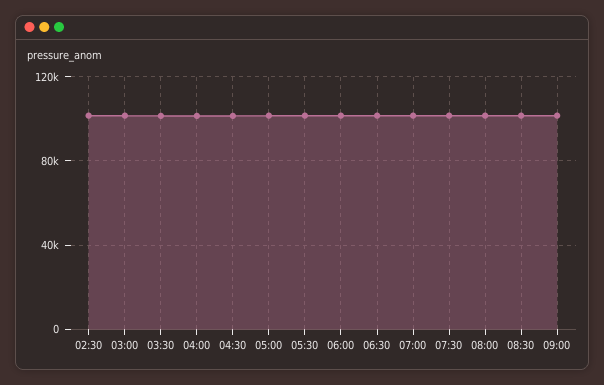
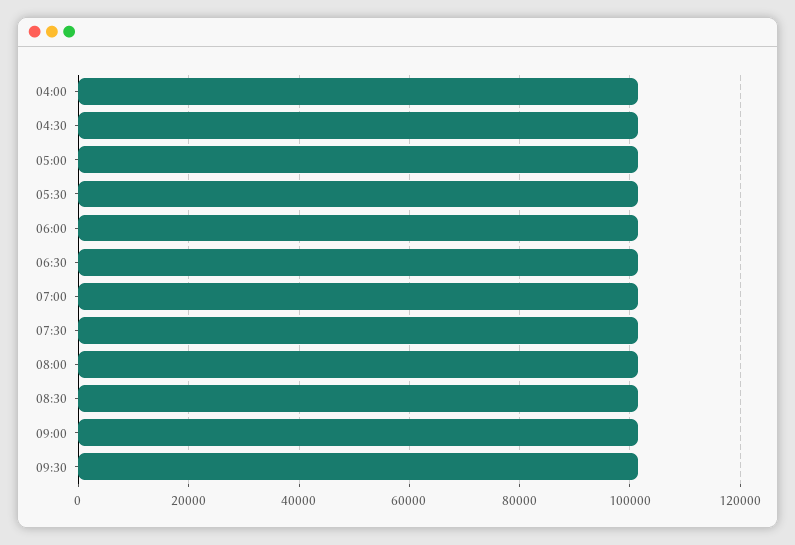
02:30: 100000 -> none
03:00: 100000 -> none
03:30: 100000 -> none
09:30: none -> 102000

